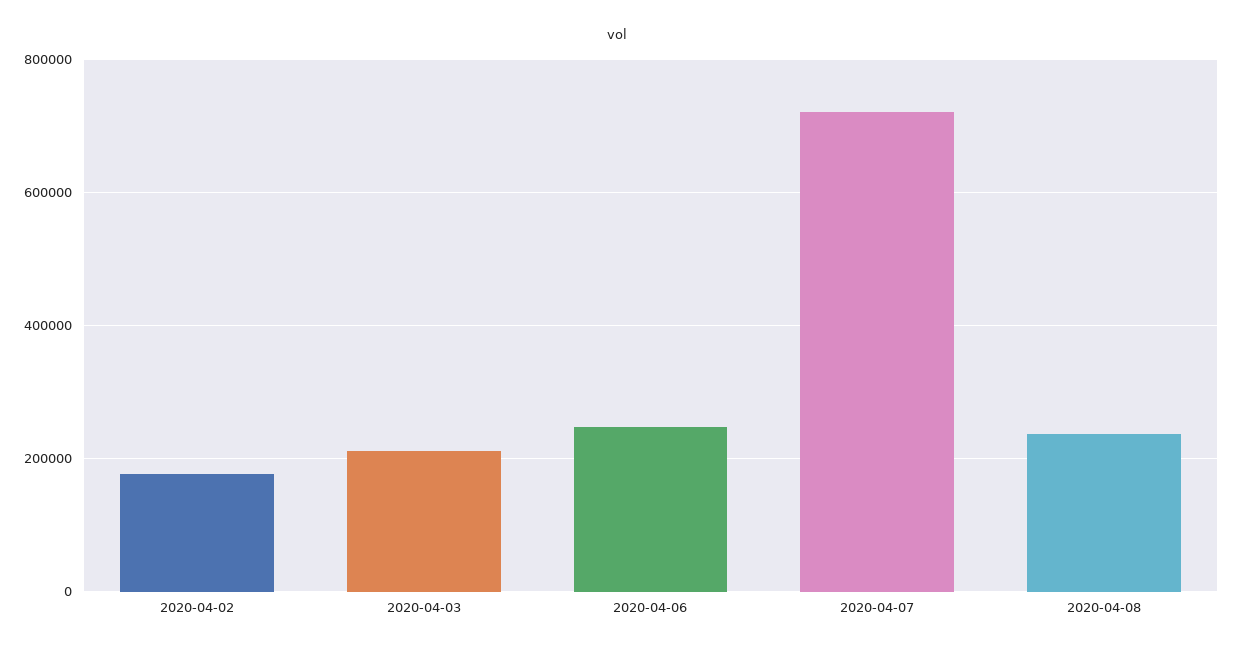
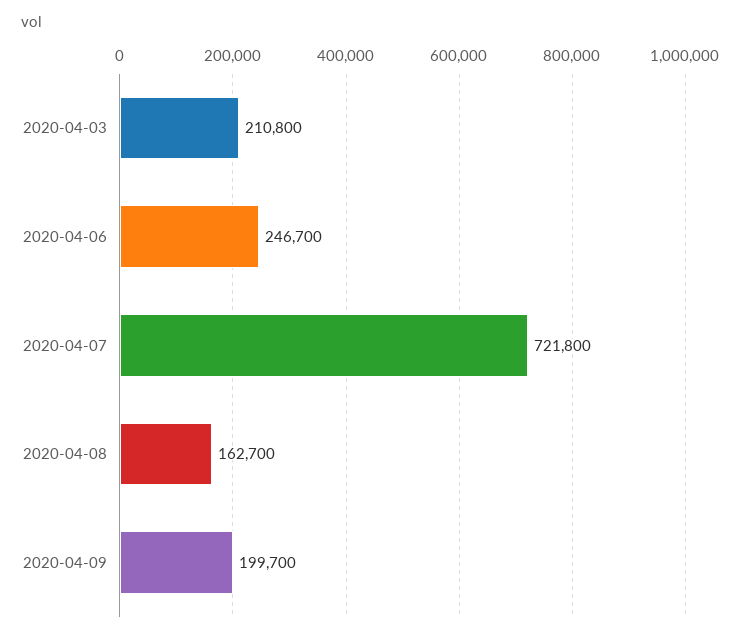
2020-04-02: 180000 -> none
2020-04-08: 240000 -> 162700
2020-04-09: none -> 199700

